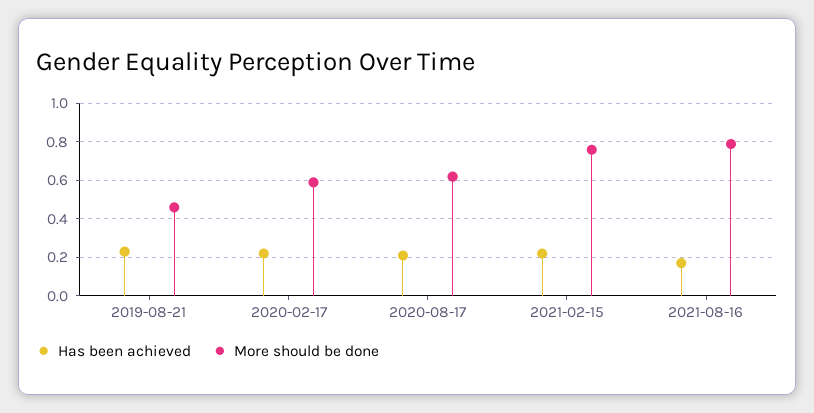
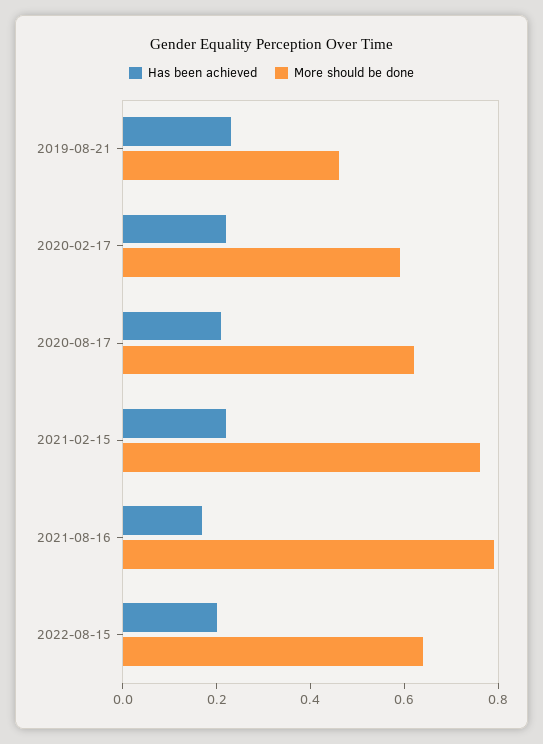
Has been achieved, 2022-08-15: none -> 0.2
More should be done, 2022-08-15: none -> 0.65

